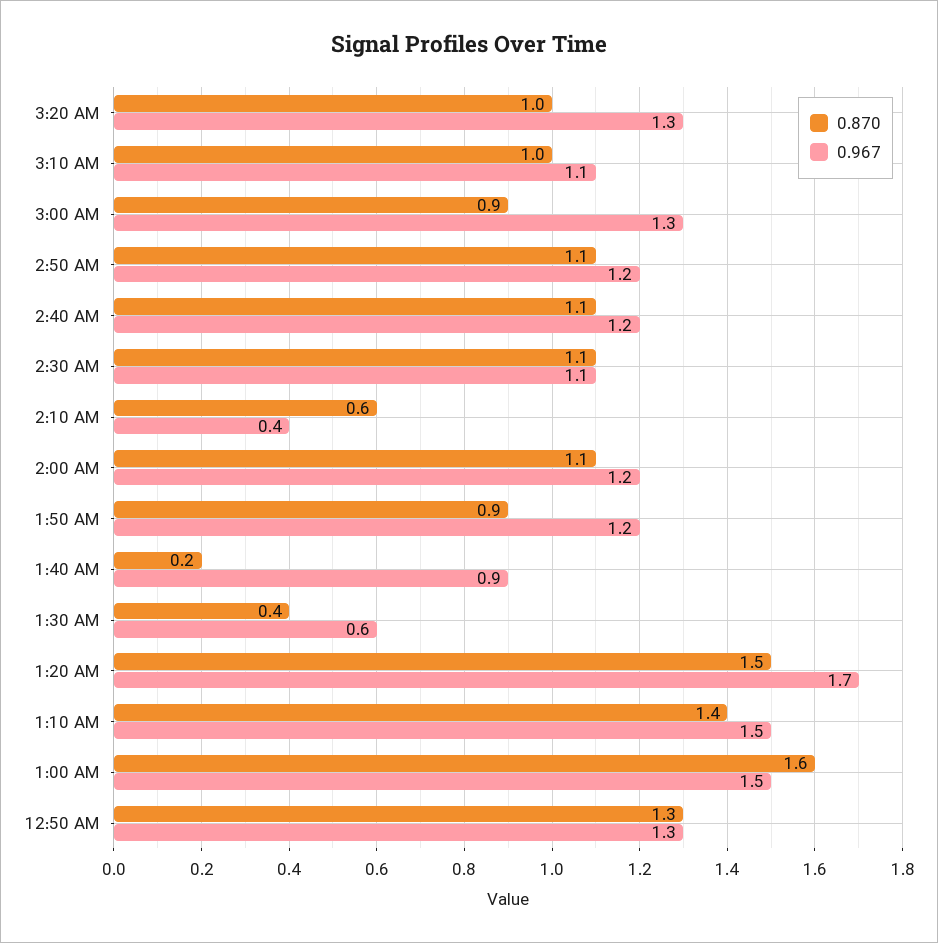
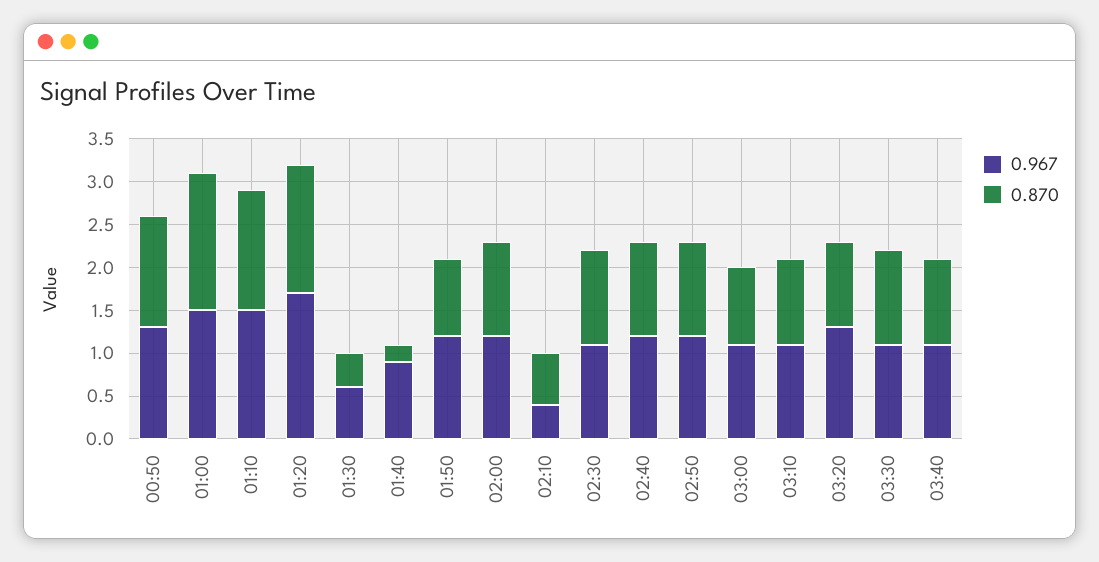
0.967, 3:00 AM: 1.3 -> 1.1
0.967, 03:30: none -> 1.1
0.870, 03:30: none -> 1.1
0.967, 03:40: none -> 1.1
0.870, 03:40: none -> 1

